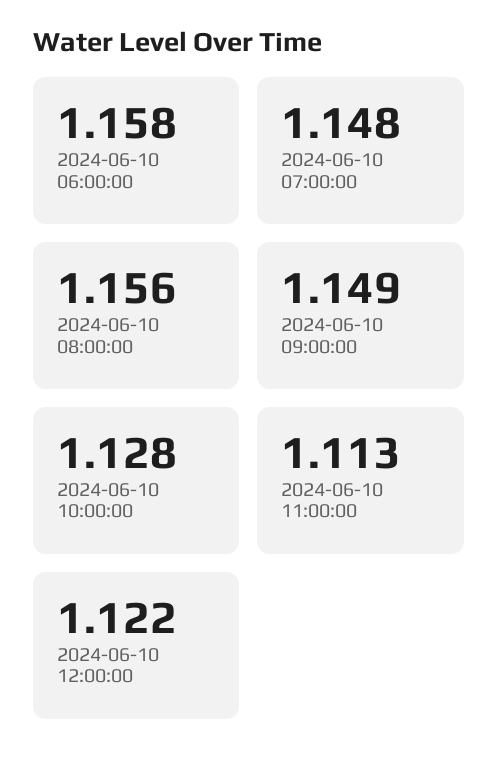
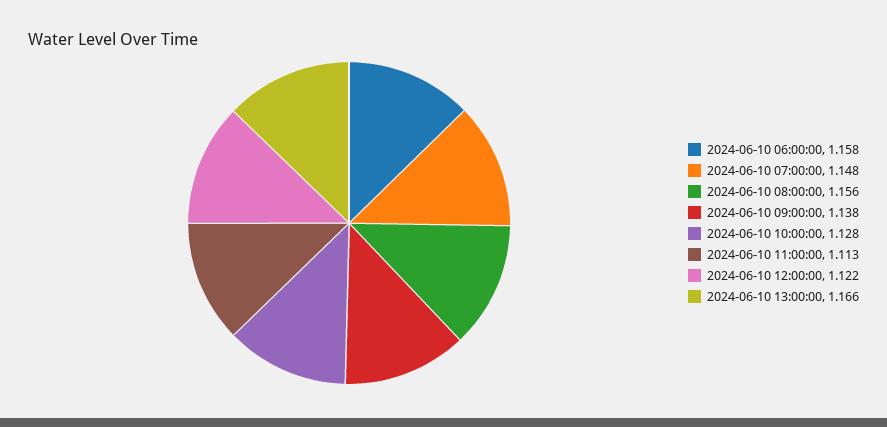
2024-06-10 09:00:00: 1.149 -> 1.138
2024-06-10 13:00:00: none -> 1.166

